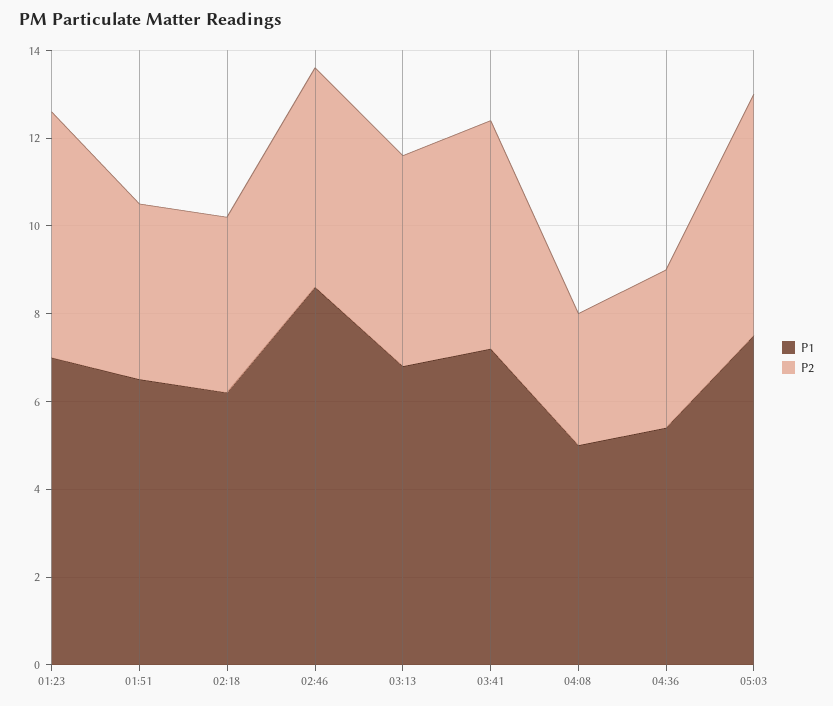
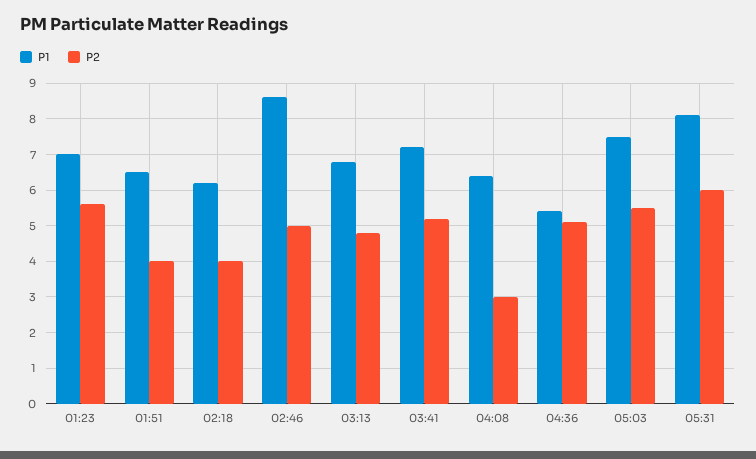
P1, 04:08: 5 -> 6.5
P2, 04:36: 3.5 -> 5
P1, 05:31: none -> 8
P2, 05:31: none -> 6

